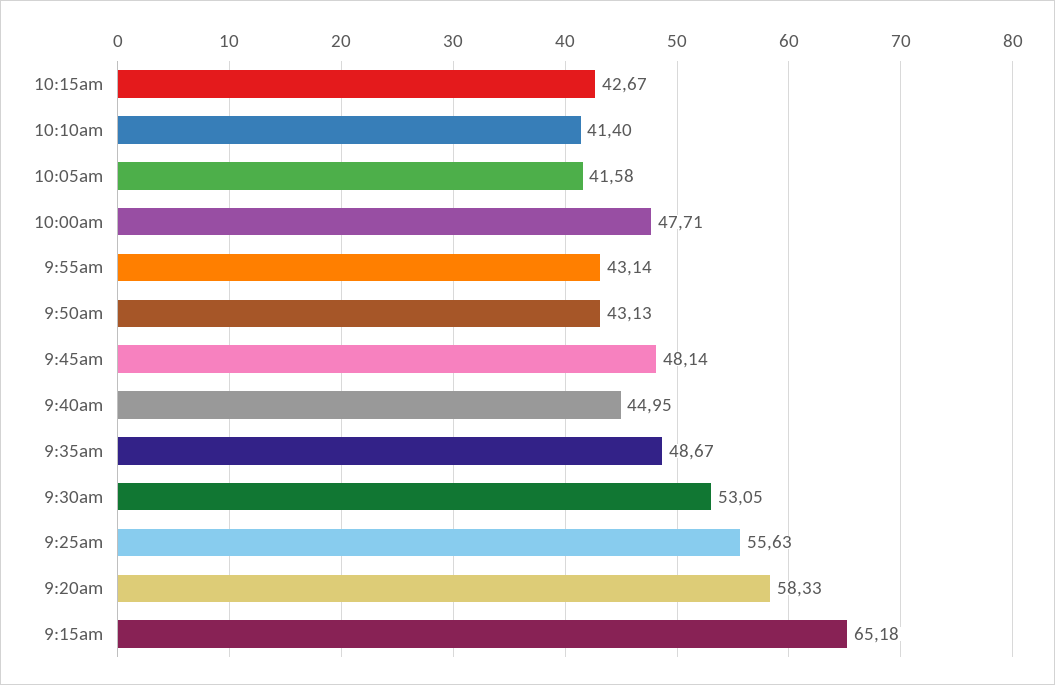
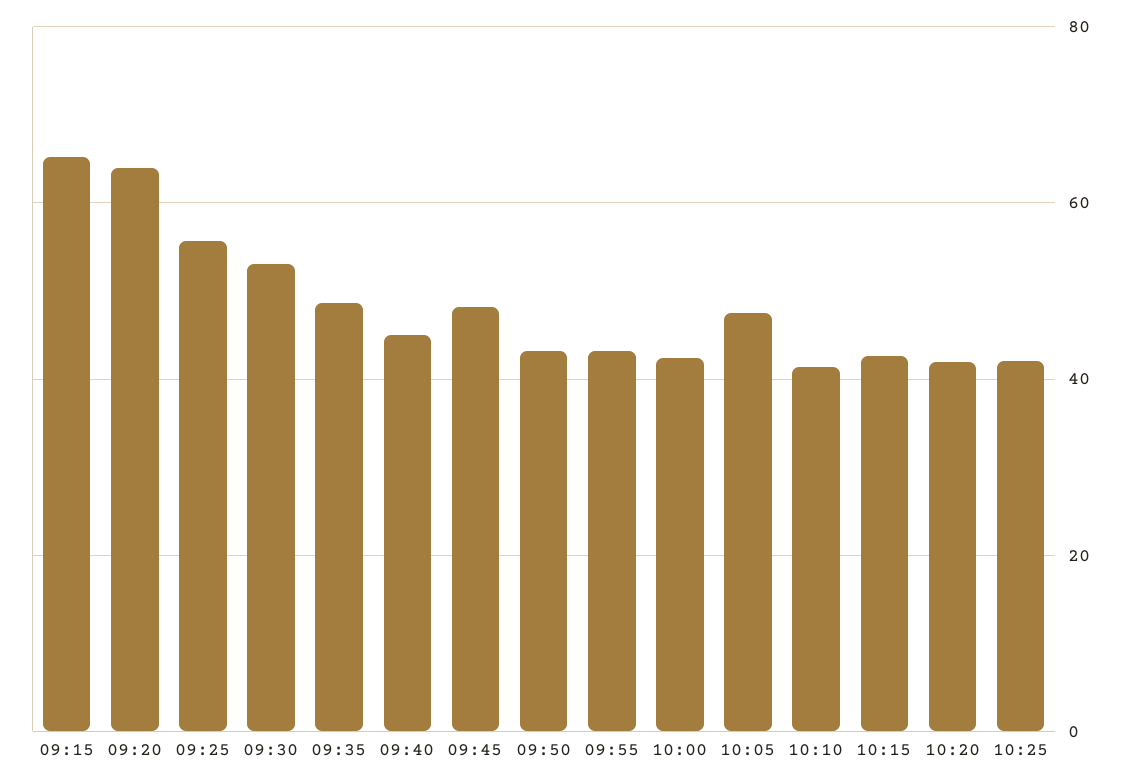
10:05am: 41.58 -> 48
10:00am: 47.71 -> 42
9:20am: 58.33 -> 64
10:20: none -> 42
10:25: none -> 42

